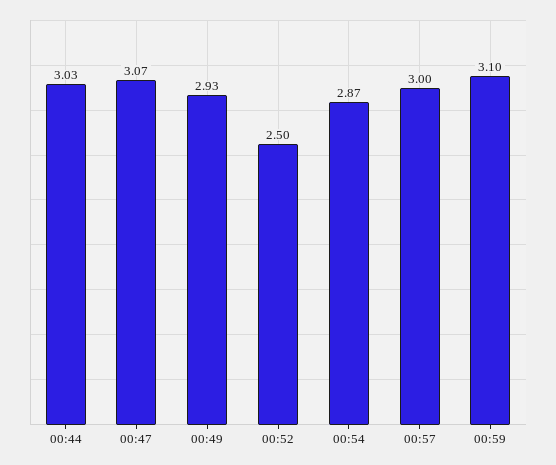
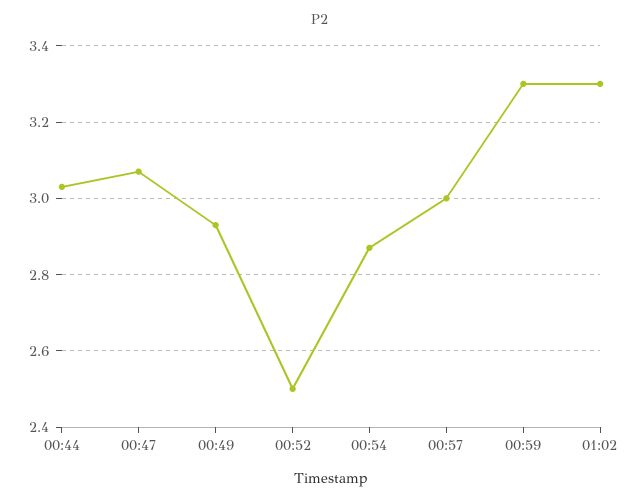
00:59: 3.1 -> 3.3
01:02: none -> 3.3

